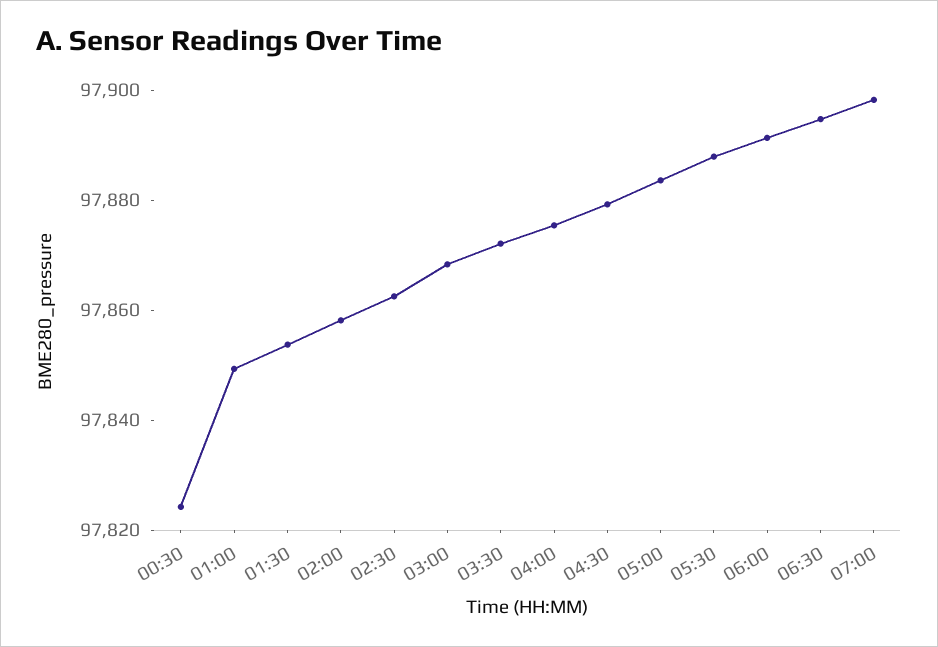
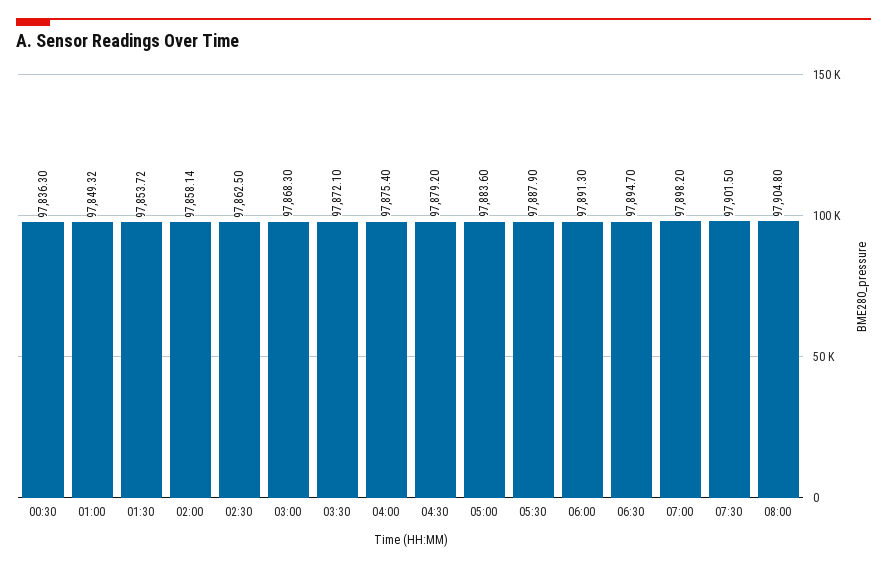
00:30: 97825 -> 97836.3
07:30: none -> 97901.5
08:00: none -> 97904.8

